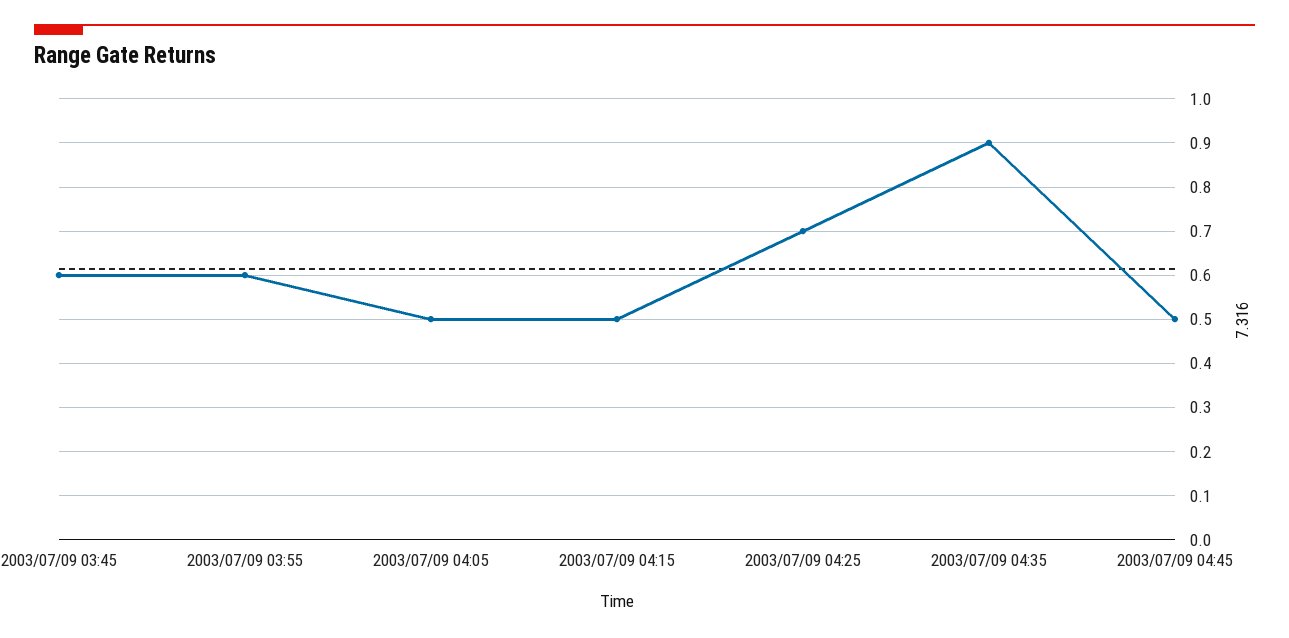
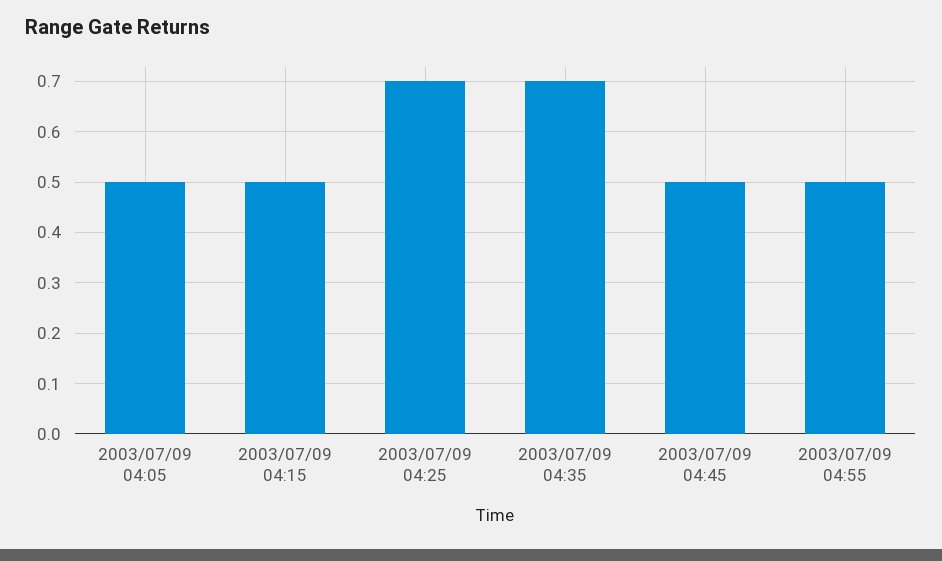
2003/07/09 03:45: 0.6 -> none
2003/07/09 03:55: 0.6 -> none
2003/07/09 04:35: 0.9 -> 0.7
2003/07/09 04:55: none -> 0.5

